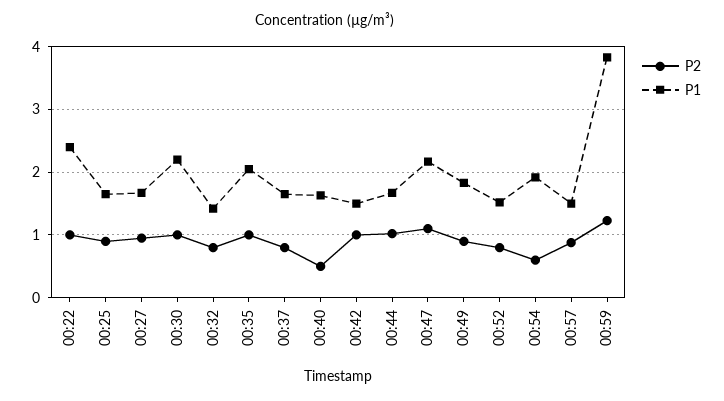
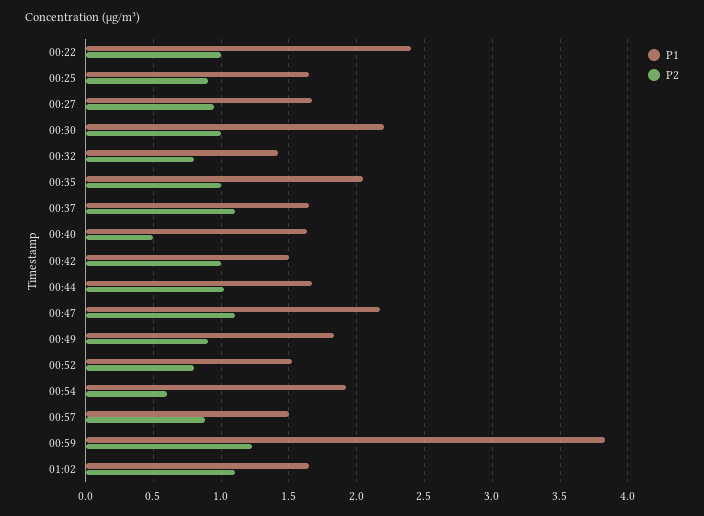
P2, 00:37: 0.8 -> 1.1
P1, 01:02: none -> 1.65
P2, 01:02: none -> 1.1

